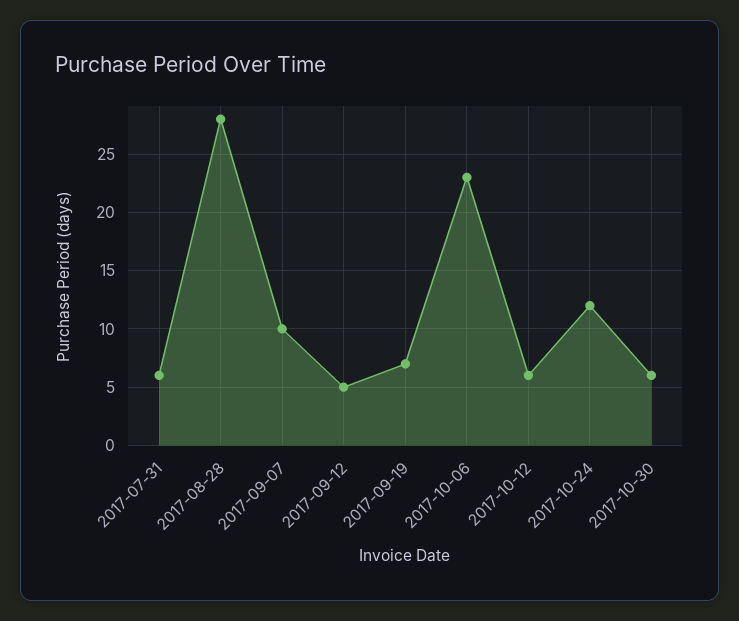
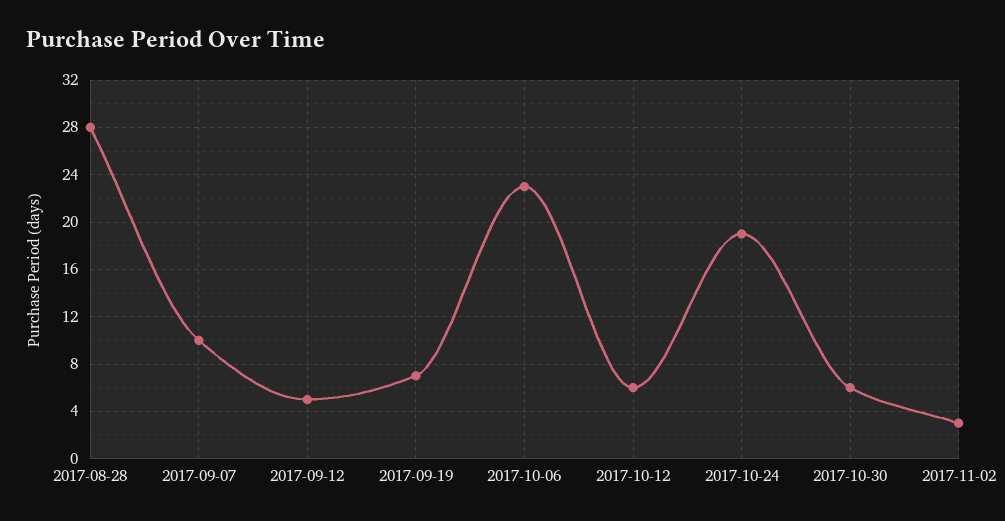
2017-07-31: 6 -> none
2017-10-24: 12 -> 19
2017-11-02: none -> 3

